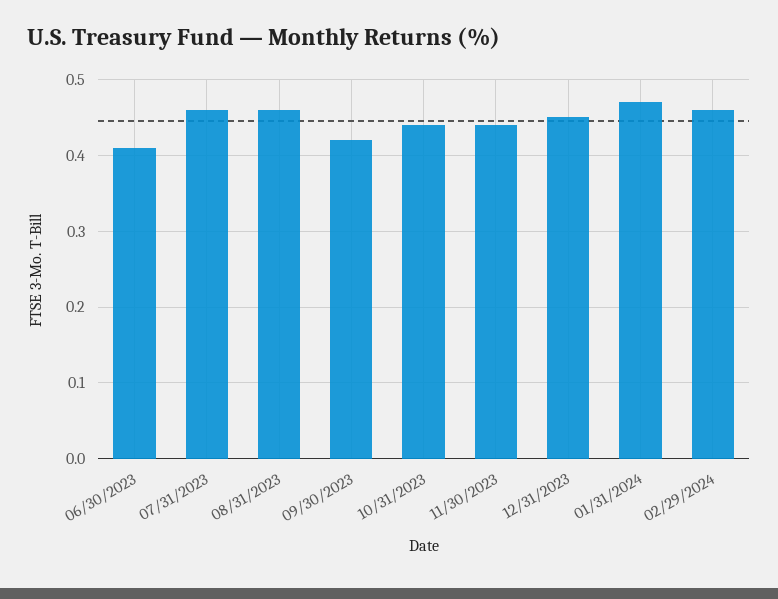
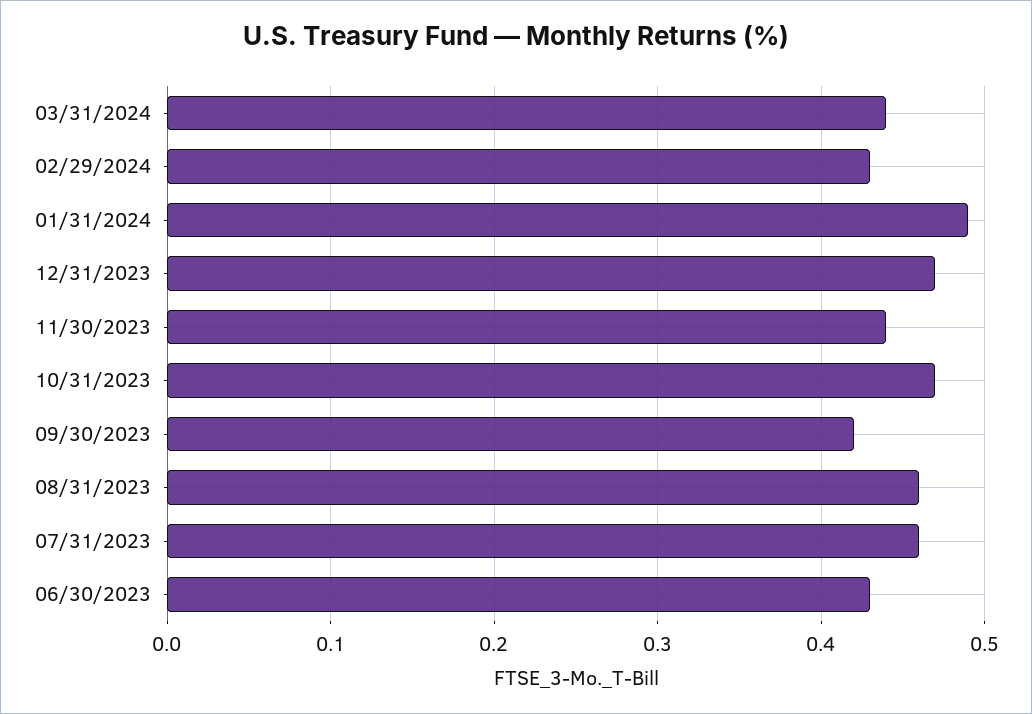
06/30/2023: 0.41 -> 0.43
10/31/2023: 0.44 -> 0.47
12/31/2023: 0.45 -> 0.47
01/31/2024: 0.47 -> 0.49
02/29/2024: 0.46 -> 0.43
03/31/2024: none -> 0.44

